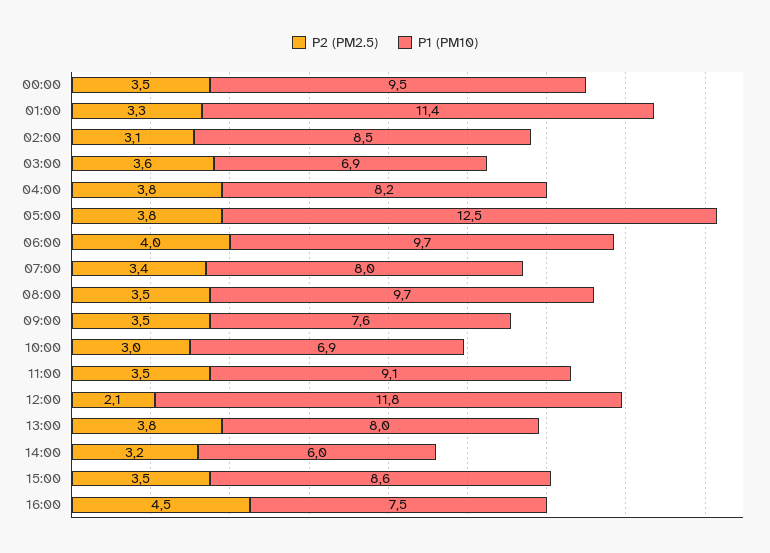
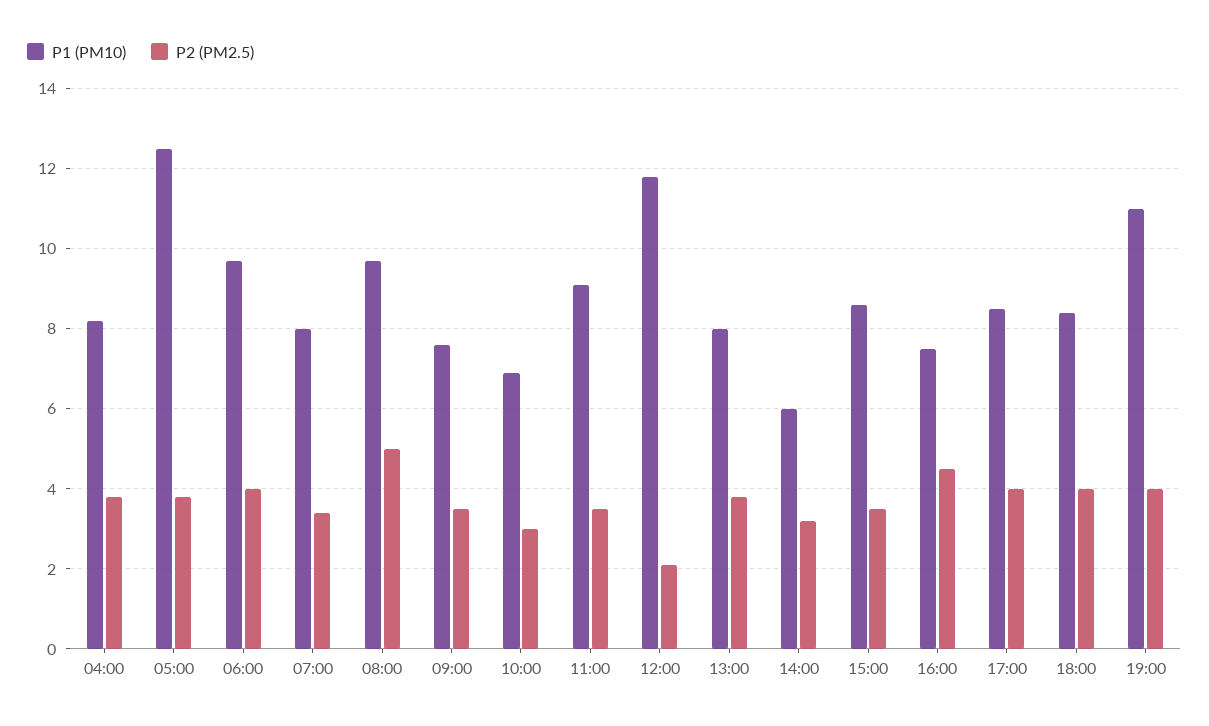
P2 (PM2.5), 00:00: 3.5 -> none
P1 (PM10), 00:00: 9.5 -> none
P2 (PM2.5), 01:00: 3.3 -> none
P1 (PM10), 01:00: 11.4 -> none
P2 (PM2.5), 02:00: 3.1 -> none
P1 (PM10), 02:00: 8.5 -> none
P2 (PM2.5), 03:00: 3.6 -> none
P1 (PM10), 03:00: 6.9 -> none
P2 (PM2.5), 08:00: 3.5 -> 5
P1 (PM10), 17:00: none -> 8.5
P2 (PM2.5), 17:00: none -> 4
P1 (PM10), 18:00: none -> 8.5
P2 (PM2.5), 18:00: none -> 4
P1 (PM10), 19:00: none -> 11
P2 (PM2.5), 19:00: none -> 4

